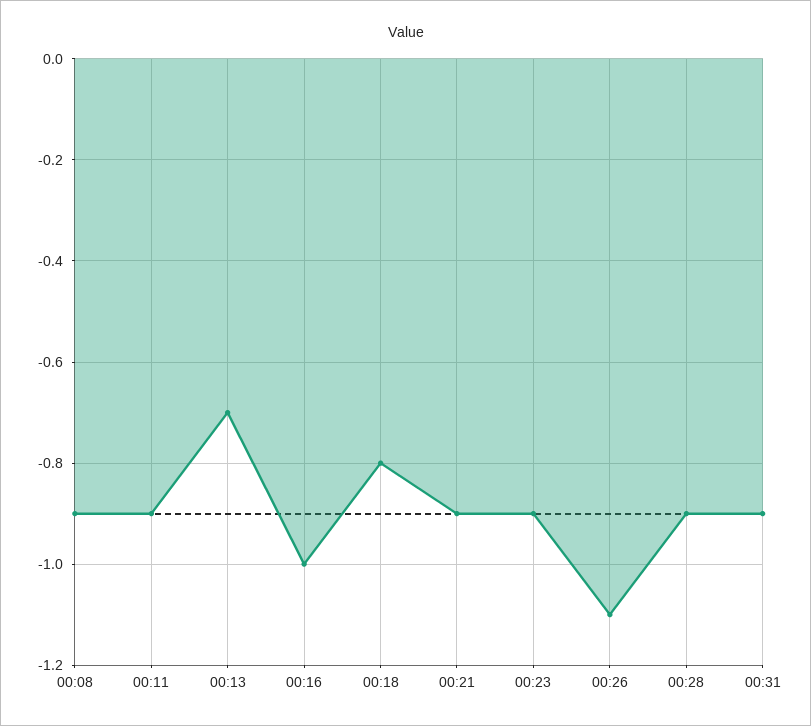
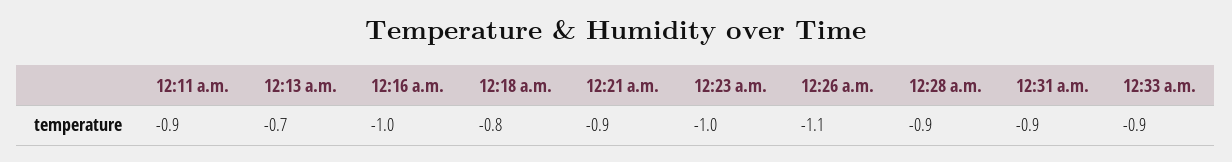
00:08: -0.9 -> none
00:23: -0.9 -> -1
12:33 a.m.: none -> -0.9

